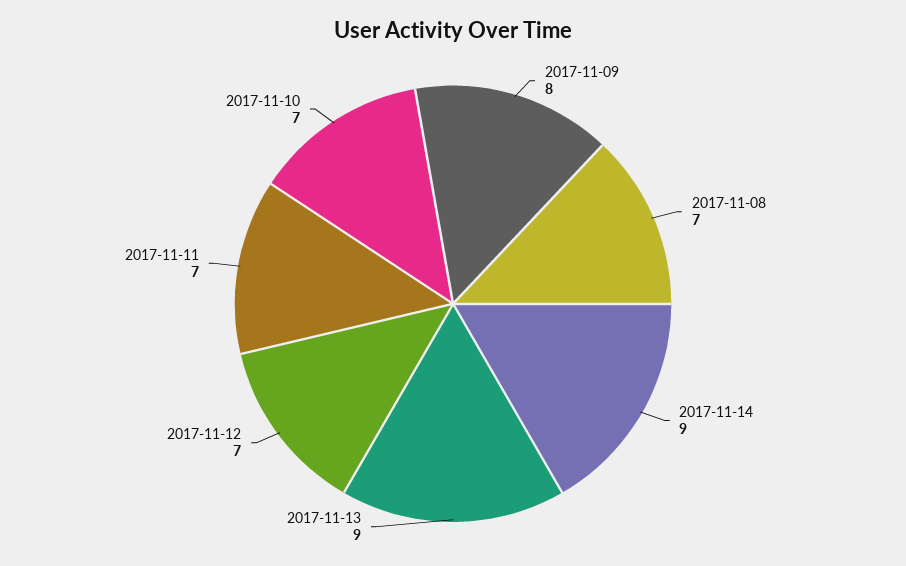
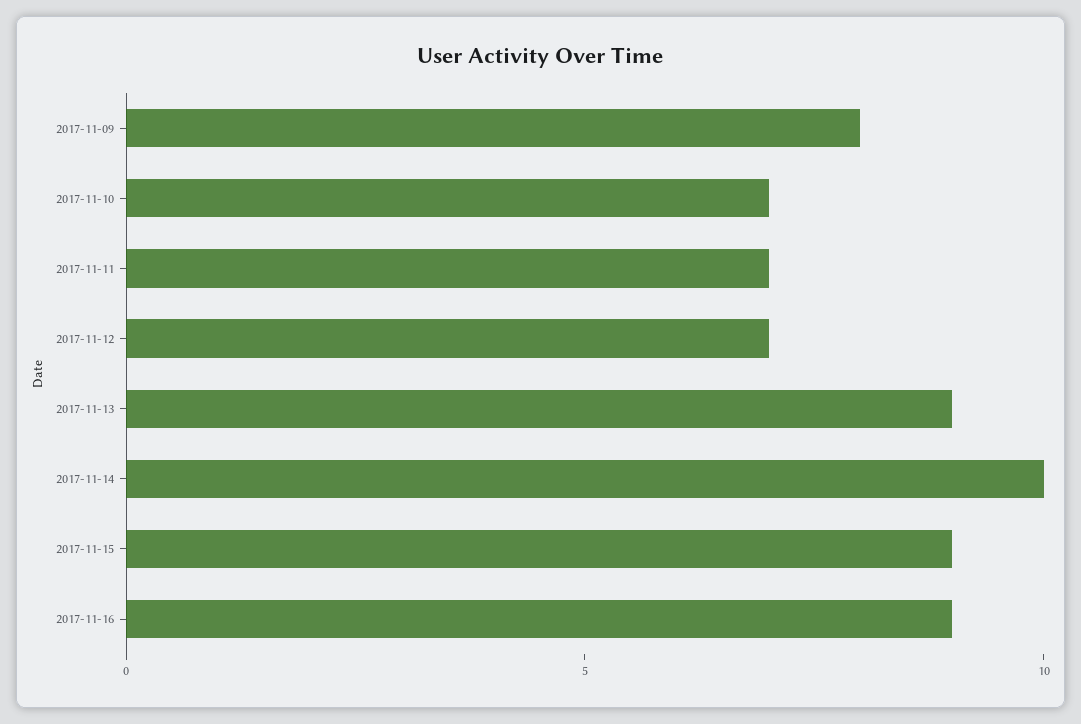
2017-11-08: 7 -> none
2017-11-14: 9 -> 10
2017-11-15: none -> 9
2017-11-16: none -> 9

